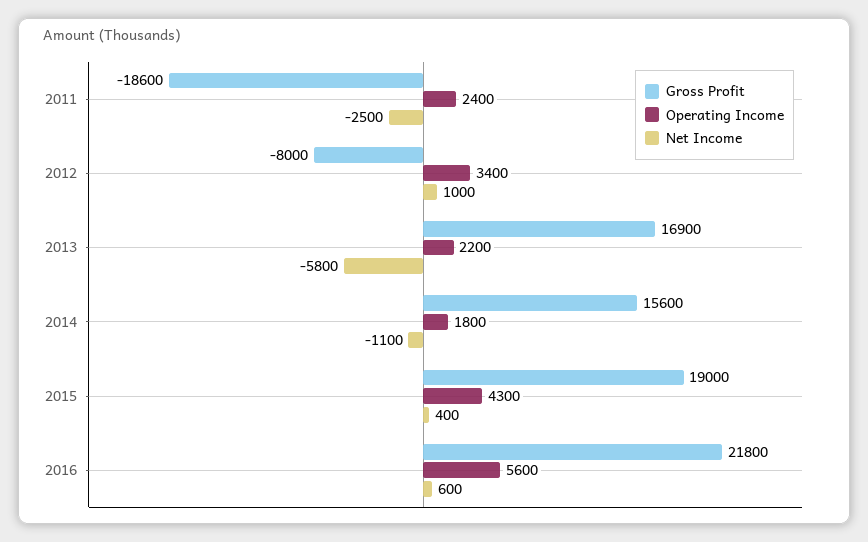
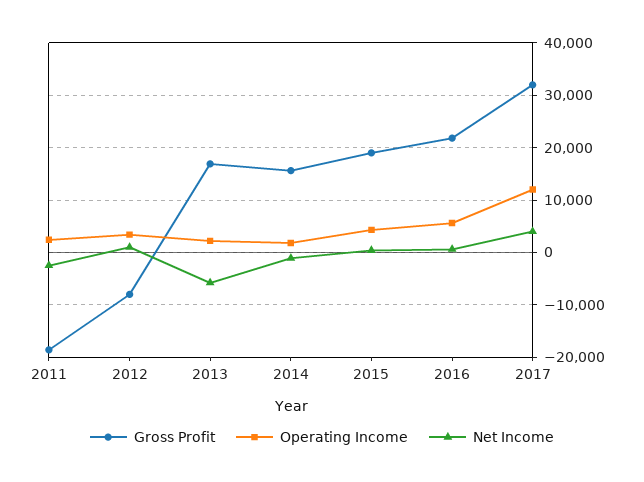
Gross Profit, 2017: none -> 32000
Operating Income, 2017: none -> 12000
Net Income, 2017: none -> 4000

